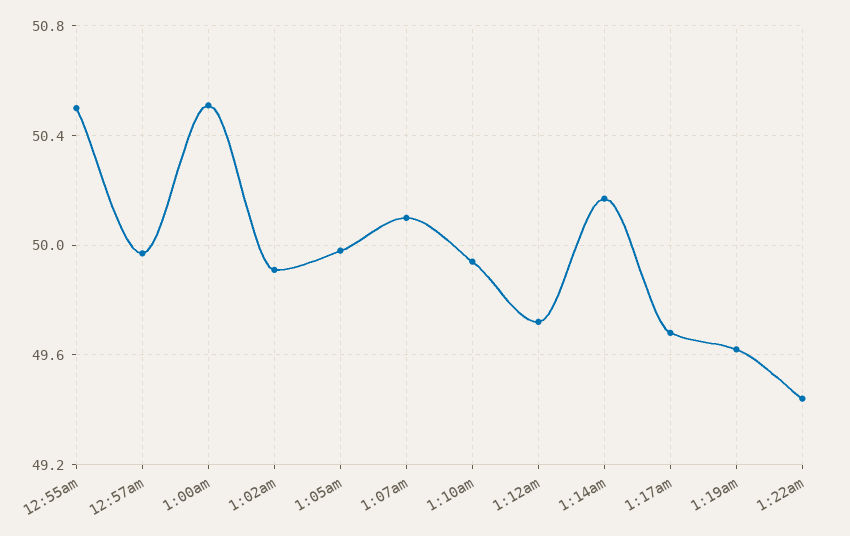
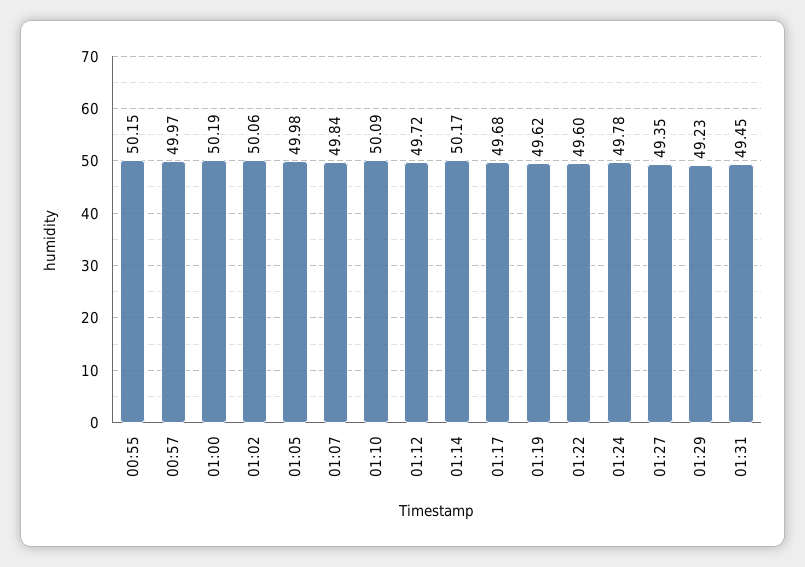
12:55am: 50.5 -> 50.15
1:00am: 50.5 -> 50.19
1:02am: 49.9 -> 50.06
1:07am: 50.1 -> 49.84
1:10am: 49.95 -> 50.09
1:22am: 49.45 -> 49.6
01:24: none -> 49.78
01:27: none -> 49.35
01:29: none -> 49.23
01:31: none -> 49.45

